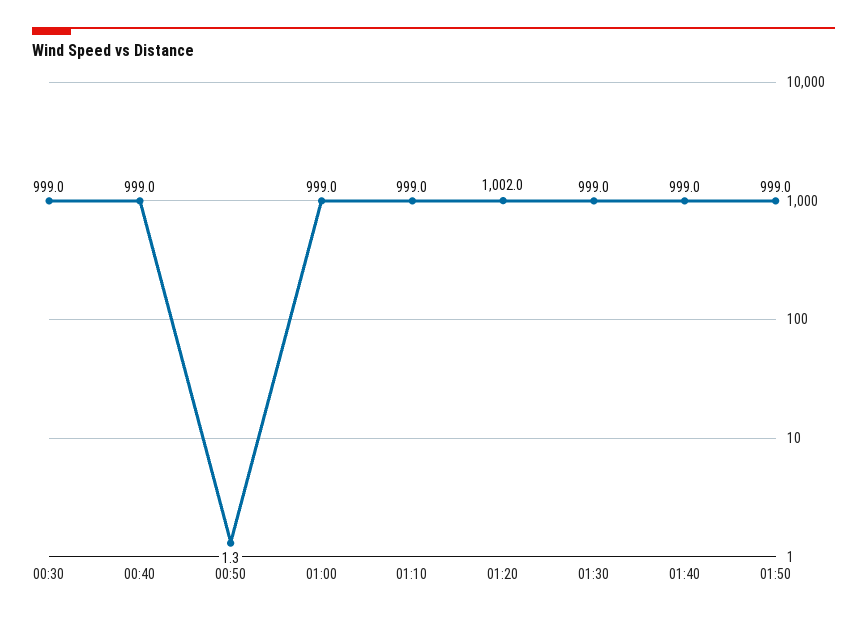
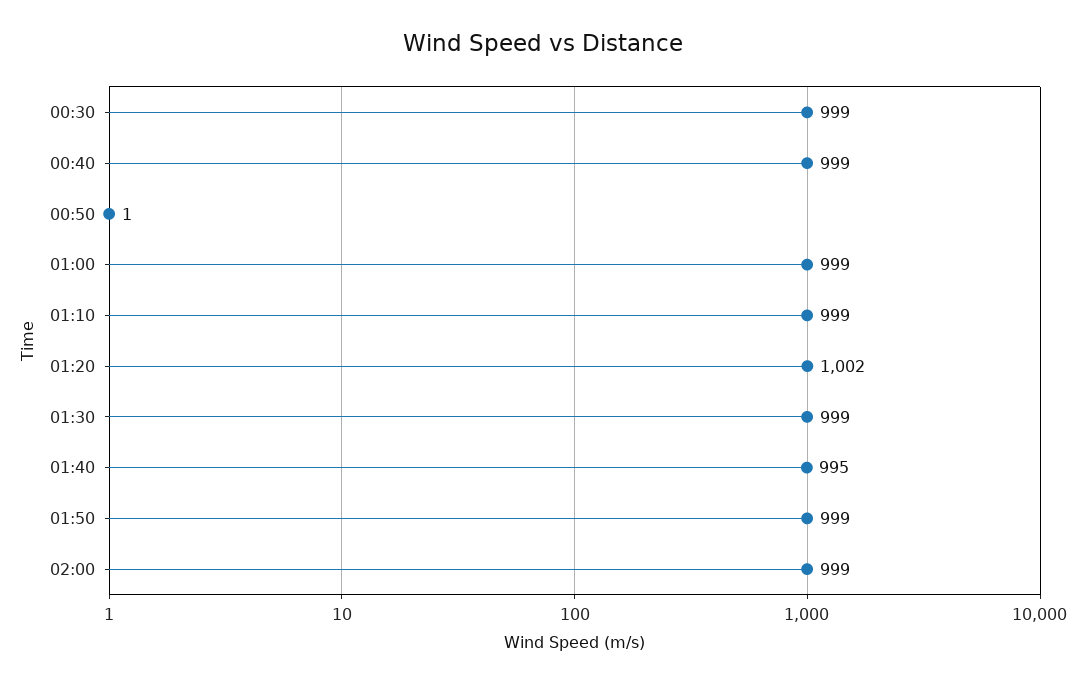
01:40: 999 -> 995
02:00: none -> 999

